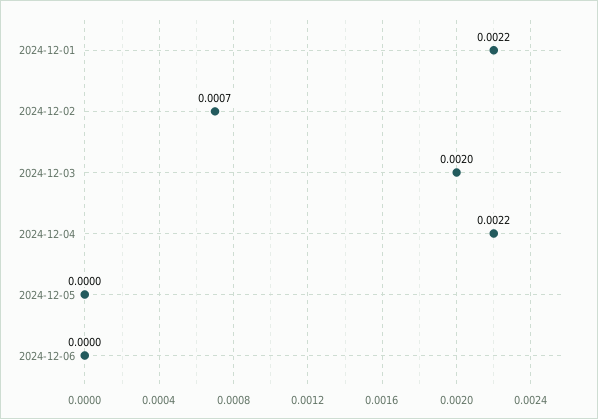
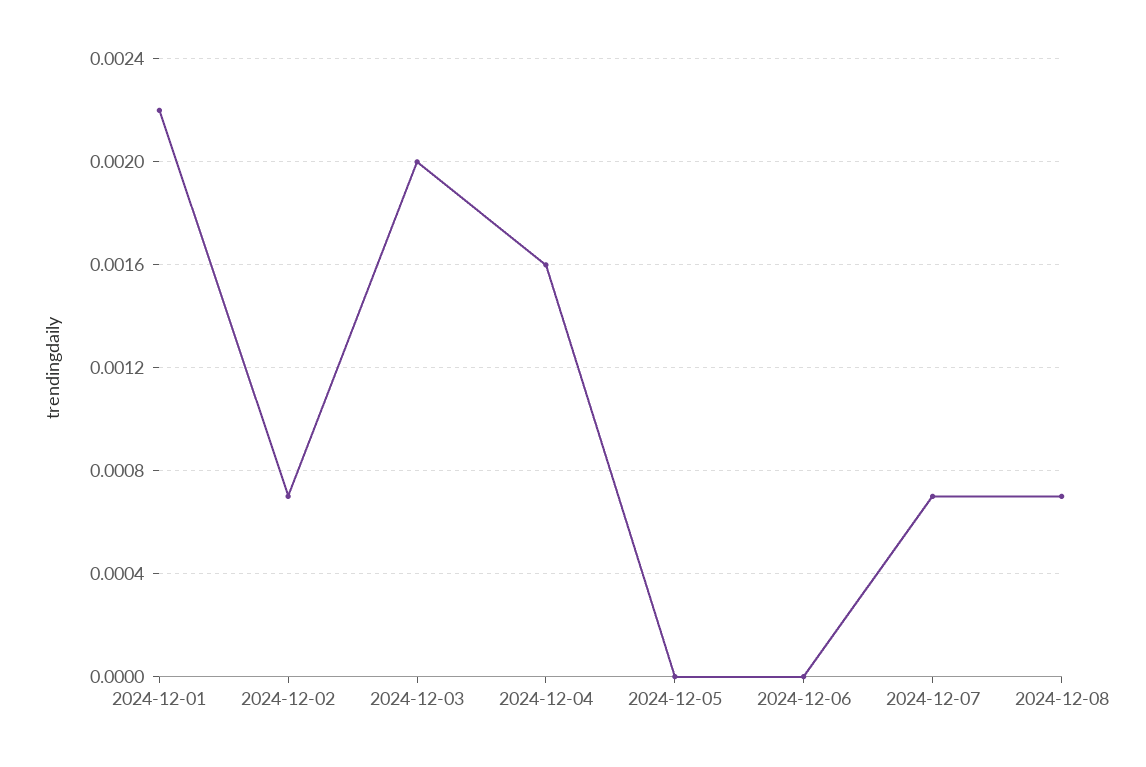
2024-12-04: 0.0022 -> 0.0016
2024-12-07: none -> 0.0007
2024-12-08: none -> 0.0007

